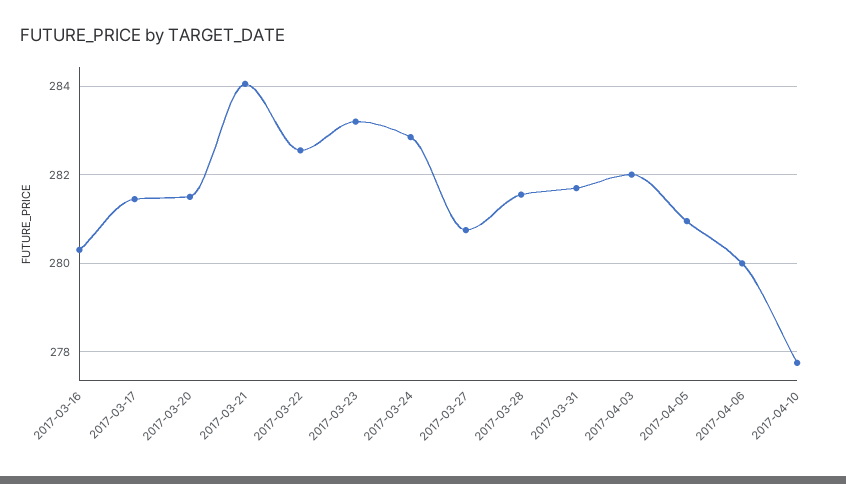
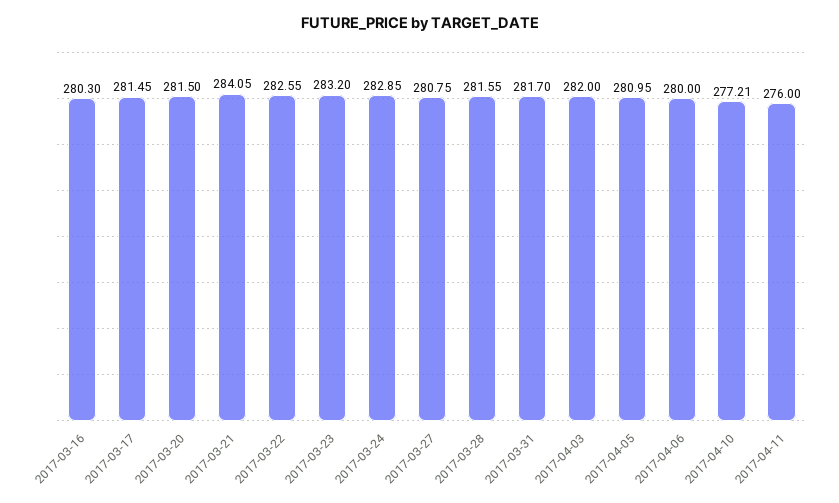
2017-04-10: 277.8 -> 277.21
2017-04-11: none -> 276

